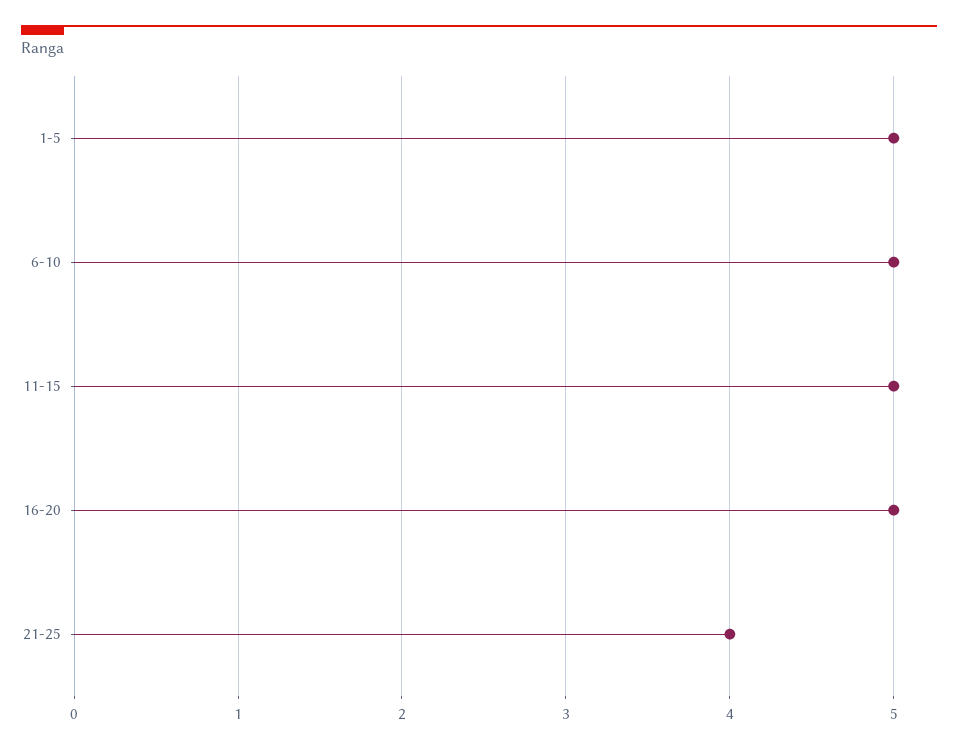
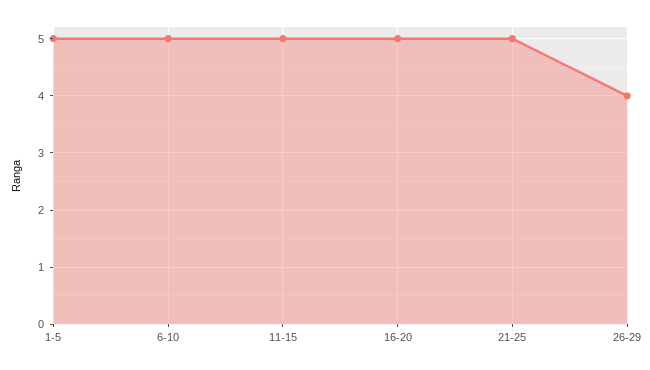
21-25: 4 -> 5
26-29: none -> 4

